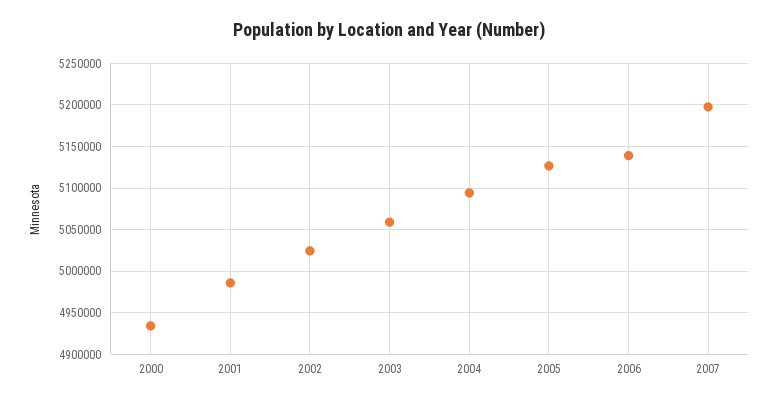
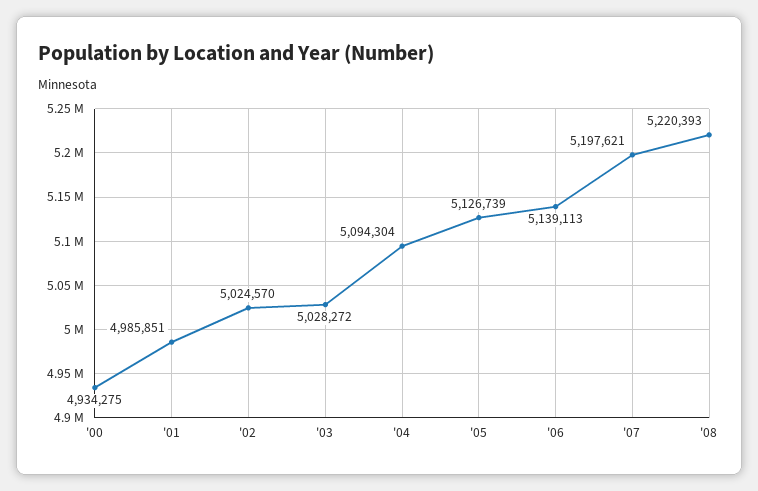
2003: 5060000 -> 5028272
'08: none -> 5220393

